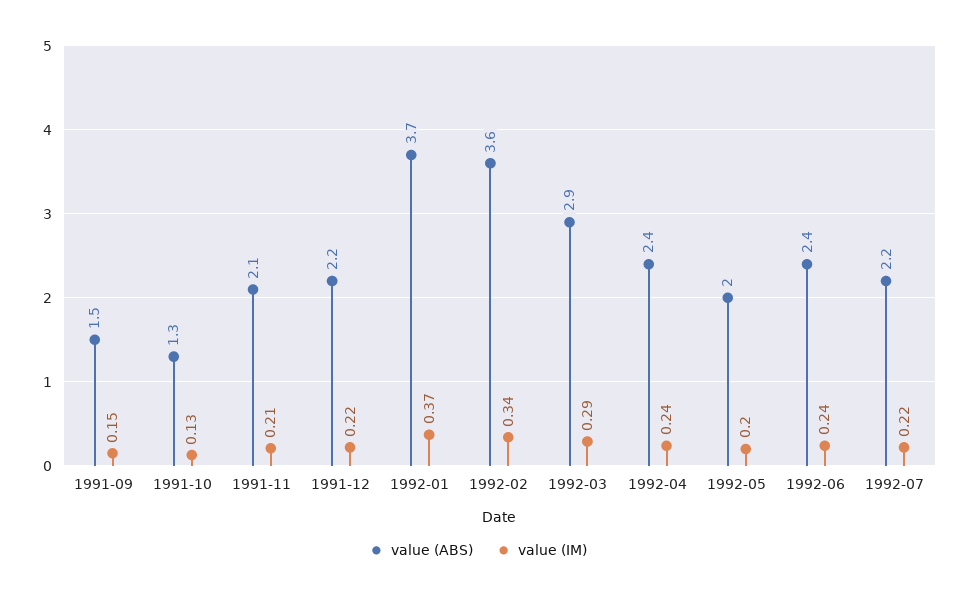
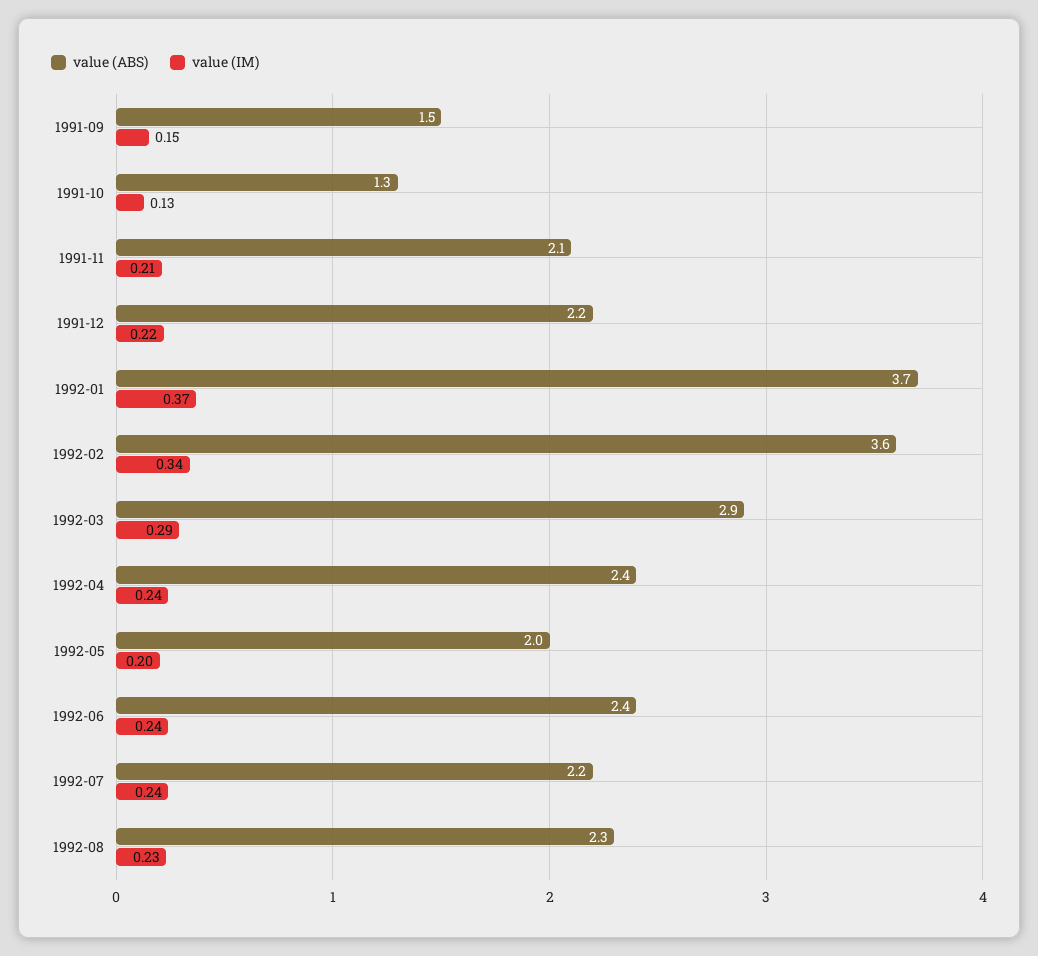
value (IM), 1992-07: 0.22 -> 0.24
value (ABS), 1992-08: none -> 2.3
value (IM), 1992-08: none -> 0.23

